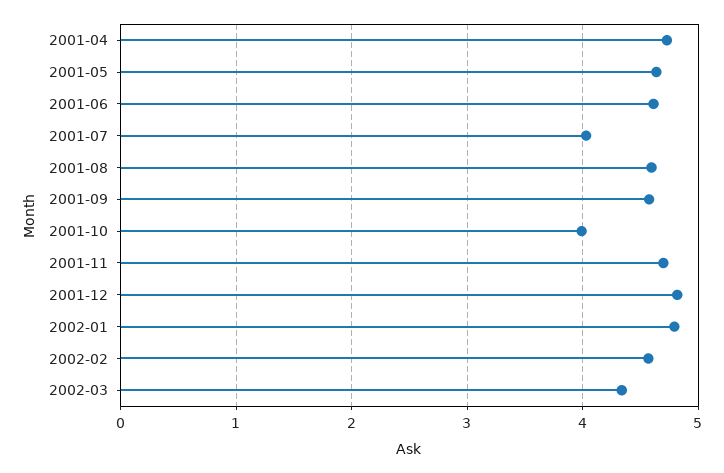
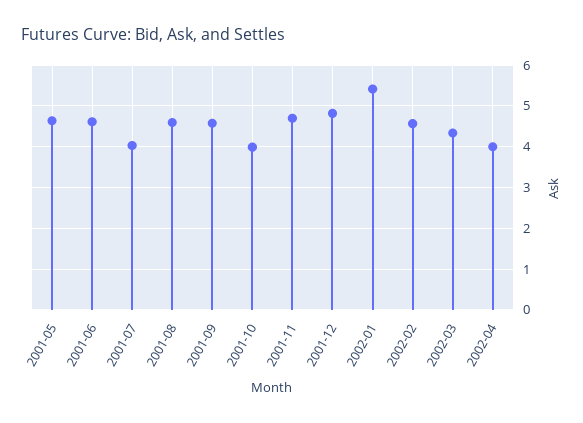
2001-04: 4.7 -> none
2002-01: 4.8 -> 5.4
2002-04: none -> 4

